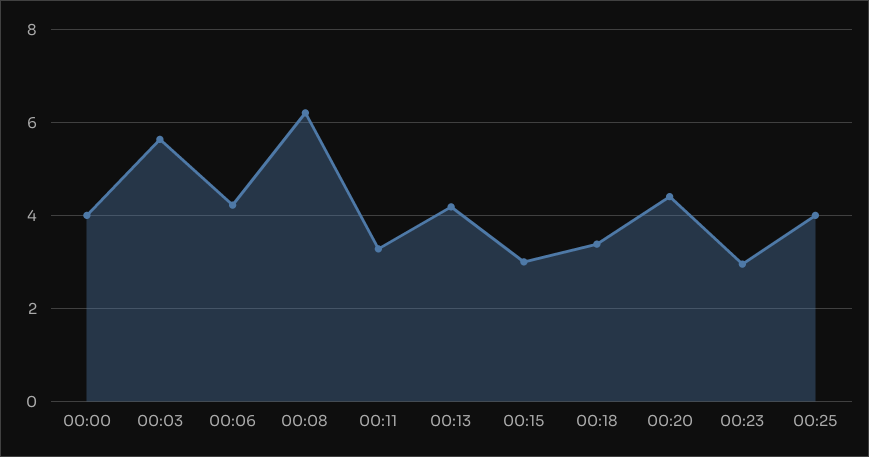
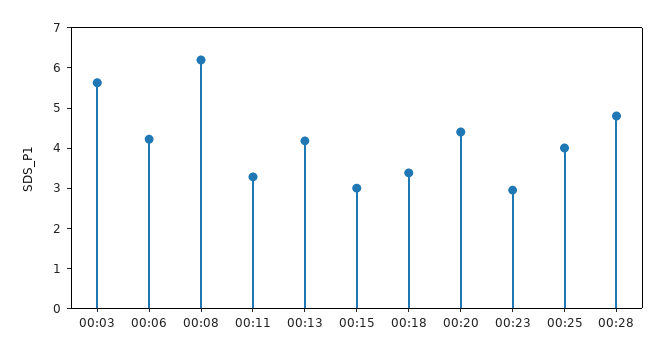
00:00: 4 -> none
00:28: none -> 4.8

